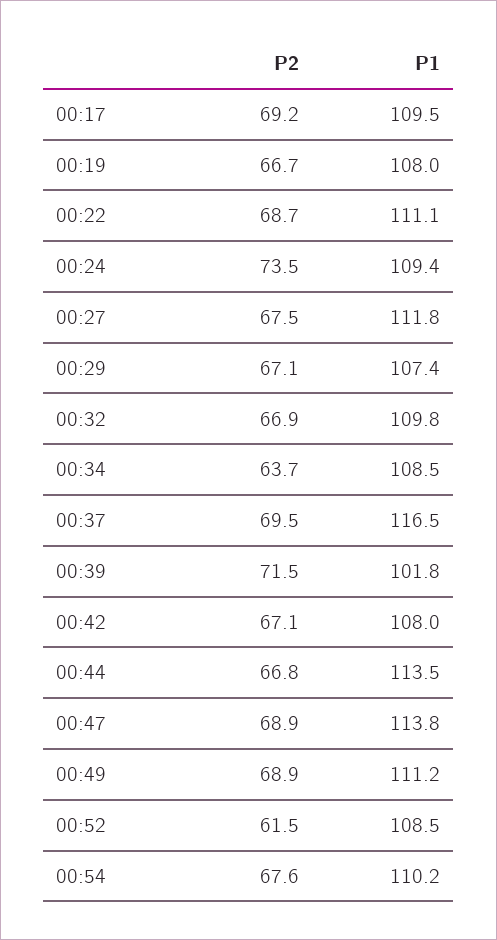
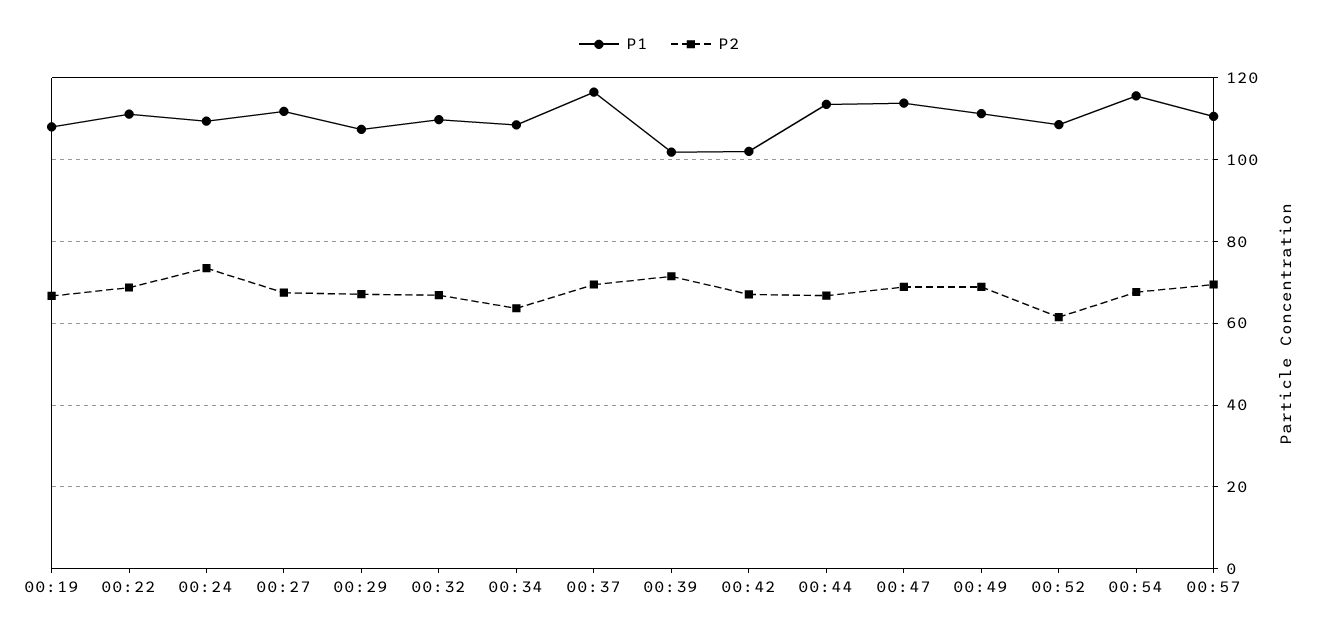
P2, 00:17: 69.2 -> none
P1, 00:17: 109.5 -> none
P1, 00:42: 108 -> 102
P1, 00:54: 110.2 -> 116
P1, 00:57: none -> 110
P2, 00:57: none -> 70

